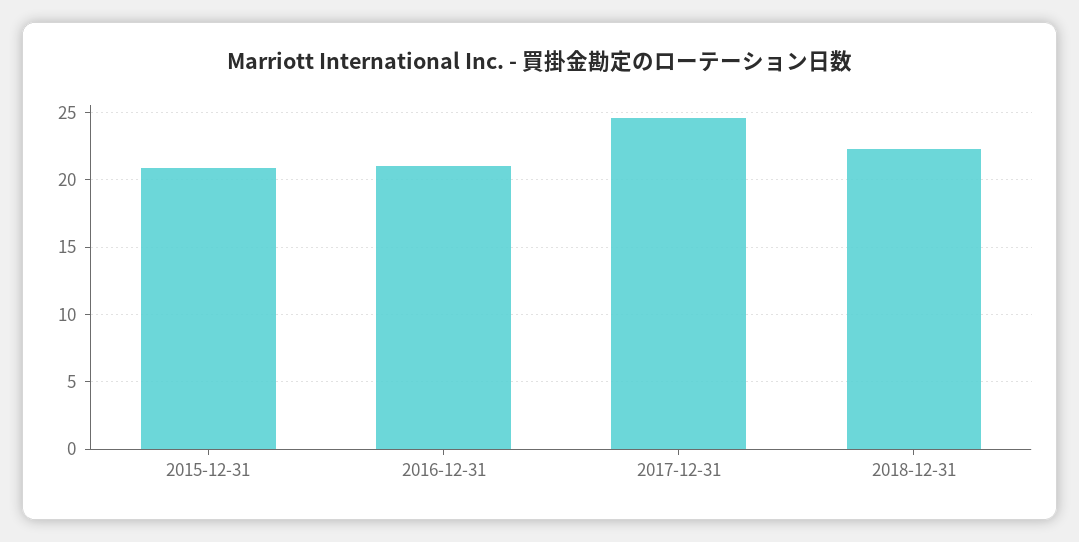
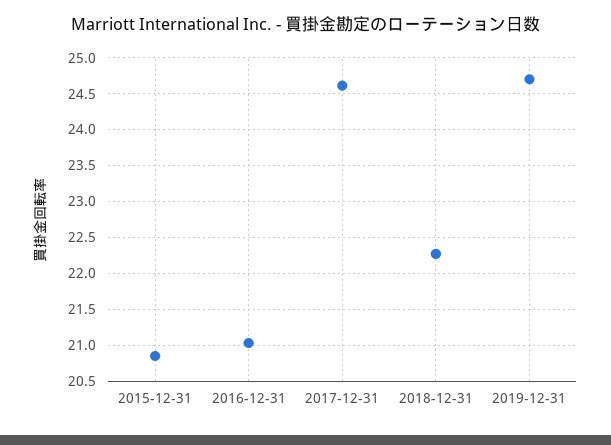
2019-12-31: none -> 24.7

